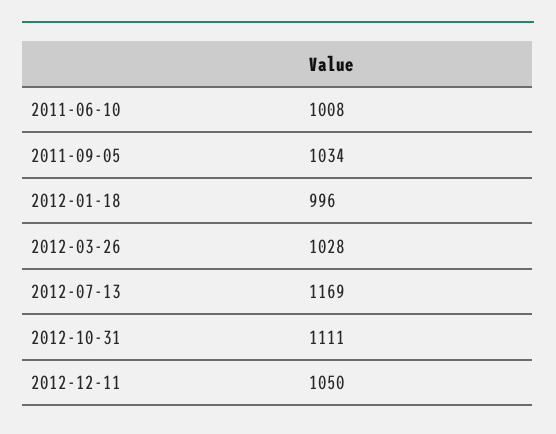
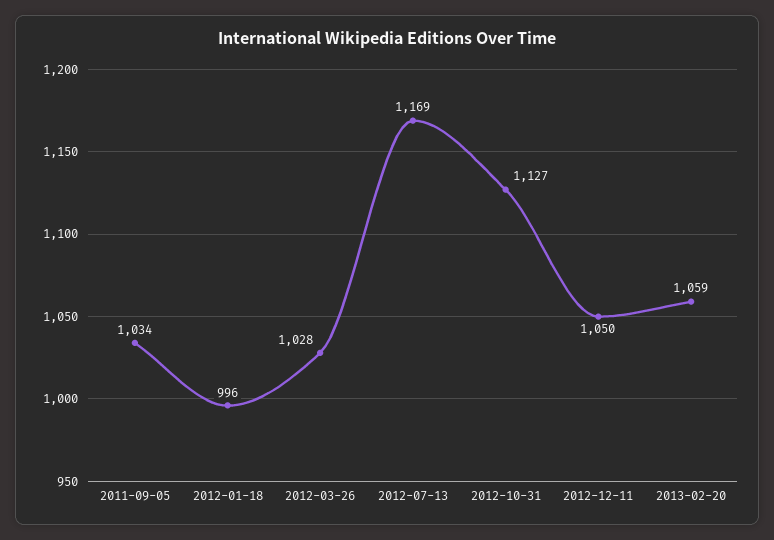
2011-06-10: 1008 -> none
2012-10-31: 1111 -> 1127
2013-02-20: none -> 1059

